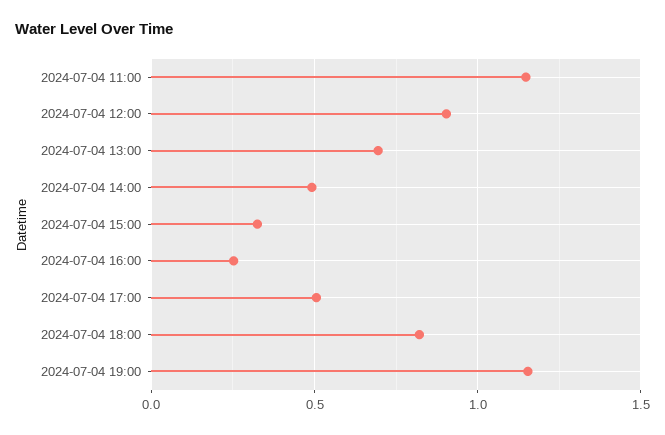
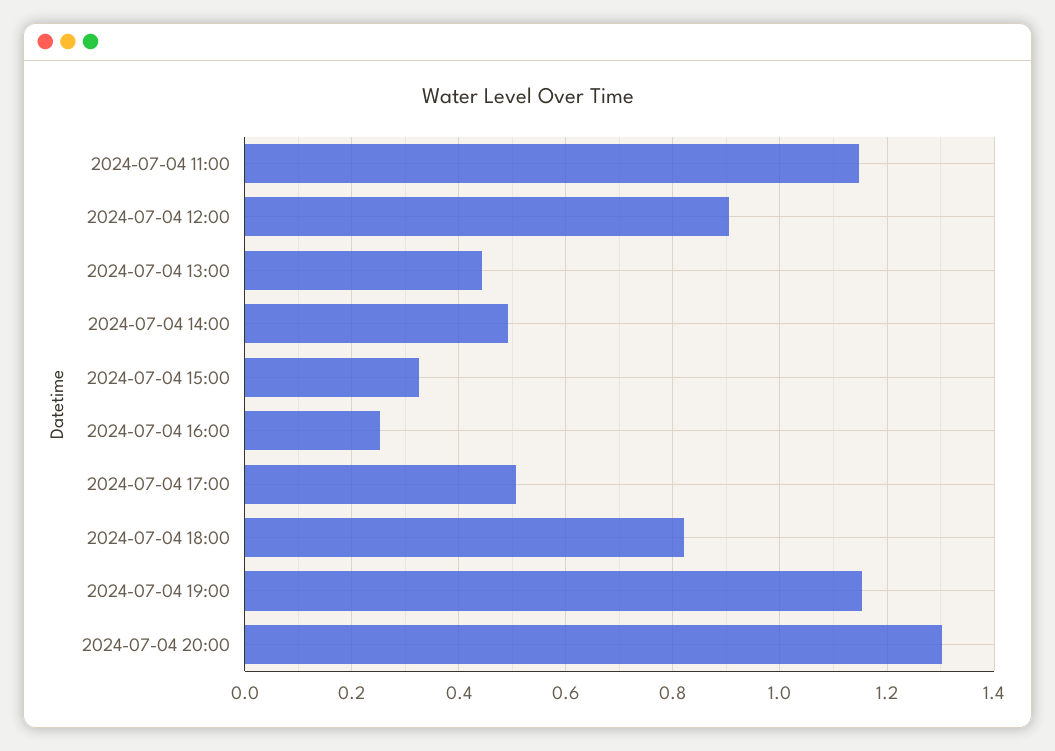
2024-07-04 13:00: 0.7 -> 0.44
2024-07-04 20:00: none -> 1.3

